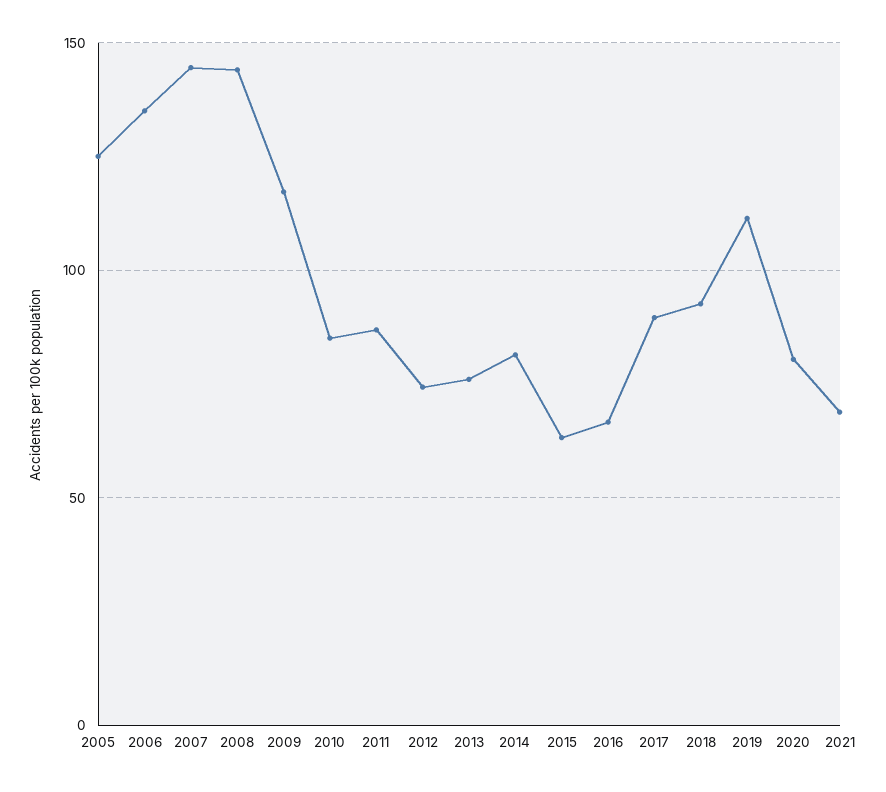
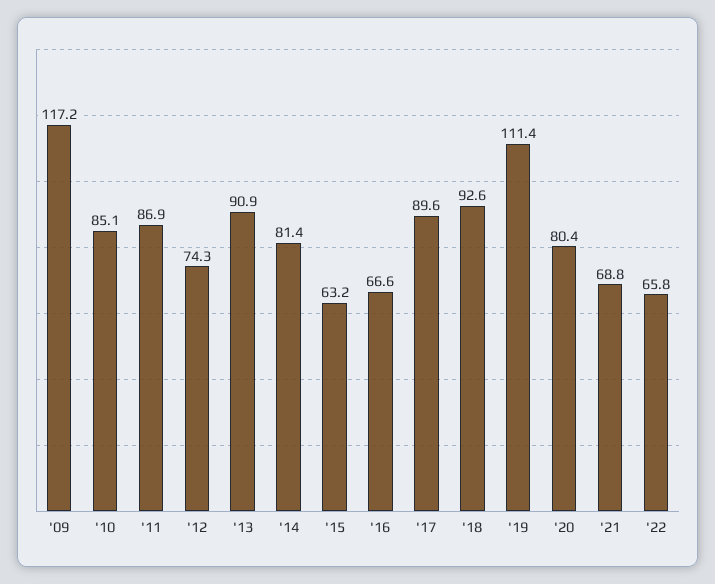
2005: 125 -> none
2006: 135 -> none
2007: 145 -> none
2008: 145 -> none
2013: 75 -> 90.9
'22: none -> 65.8

